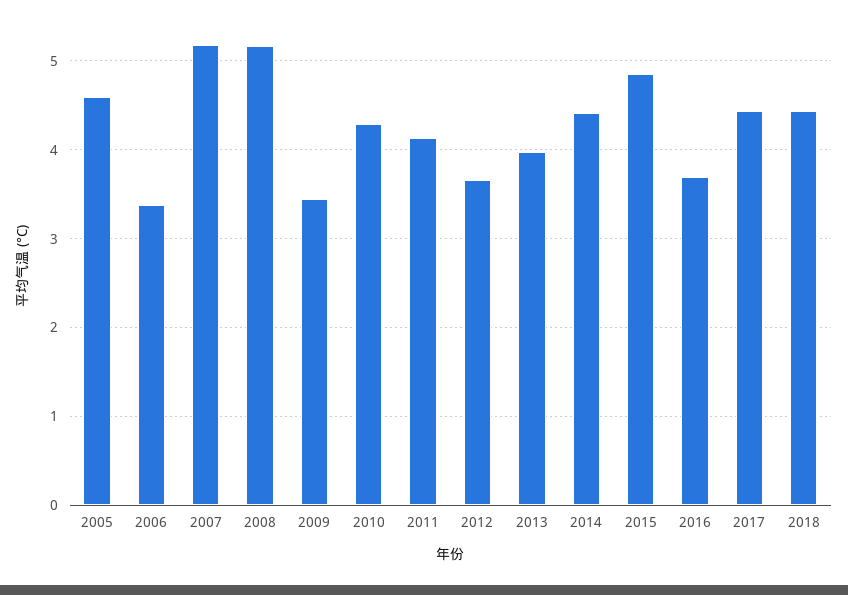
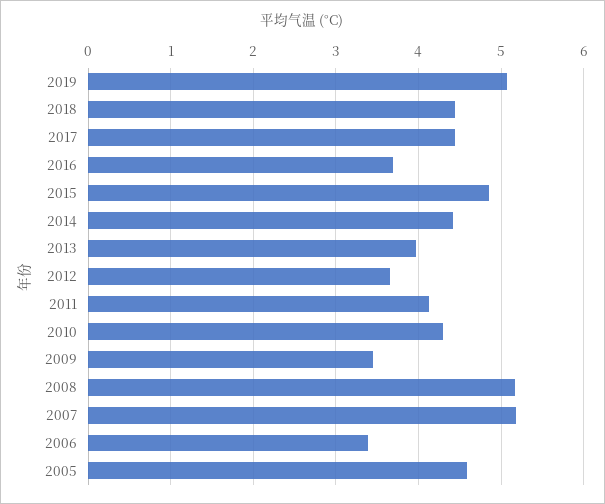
2019: none -> 5.1

